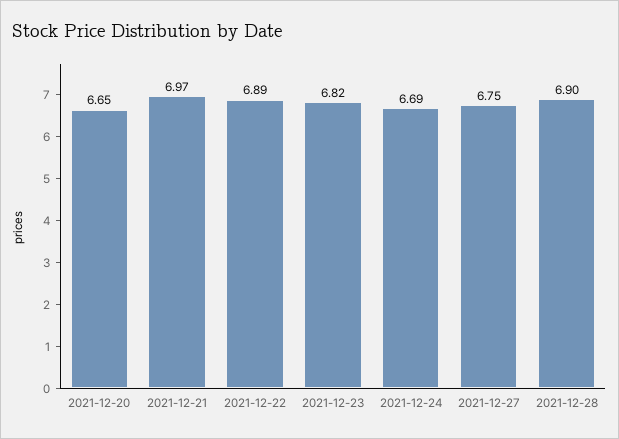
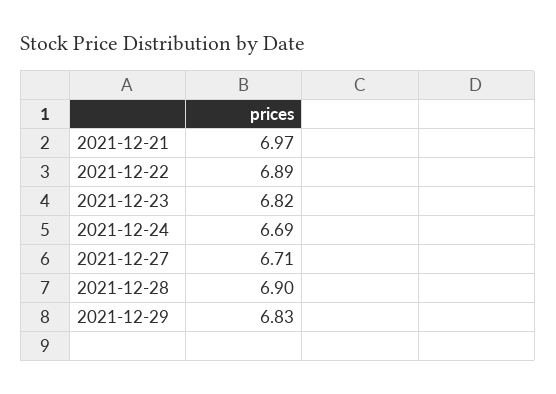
2021-12-20: 6.65 -> none
2021-12-27: 6.75 -> 6.71
2021-12-29: none -> 6.83

